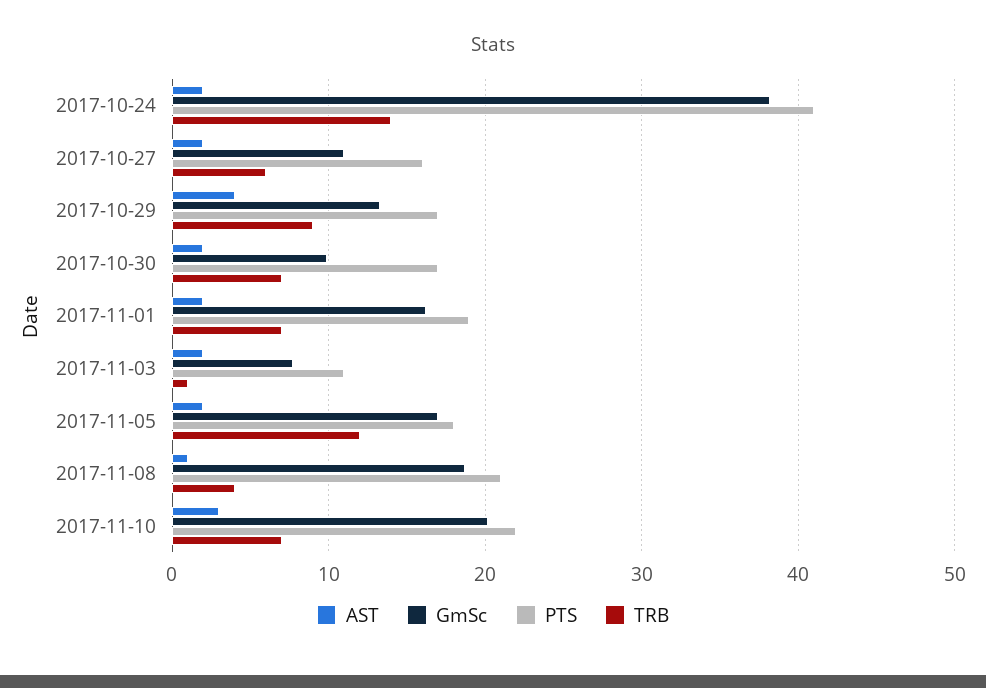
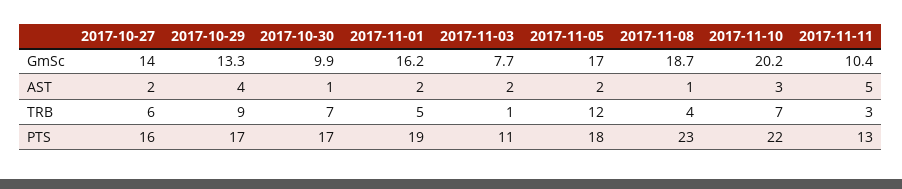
AST, 2017-10-24: 2 -> none
GmSc, 2017-10-24: 38 -> none
PTS, 2017-10-24: 41 -> none
TRB, 2017-10-24: 14 -> none
GmSc, 2017-10-27: 11 -> 14
AST, 2017-10-30: 2 -> 1
TRB, 2017-11-01: 7 -> 5
PTS, 2017-11-08: 21 -> 23
GmSc, 2017-11-11: none -> 10.4
AST, 2017-11-11: none -> 5
TRB, 2017-11-11: none -> 3
PTS, 2017-11-11: none -> 13

